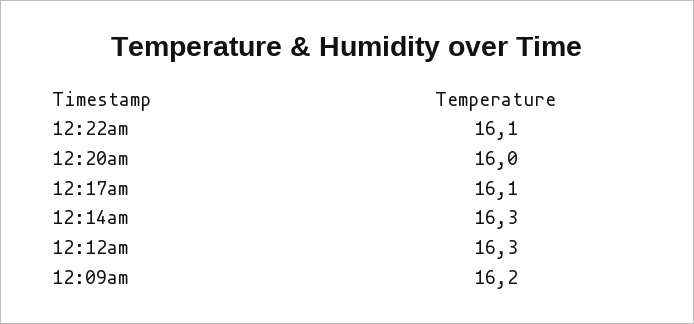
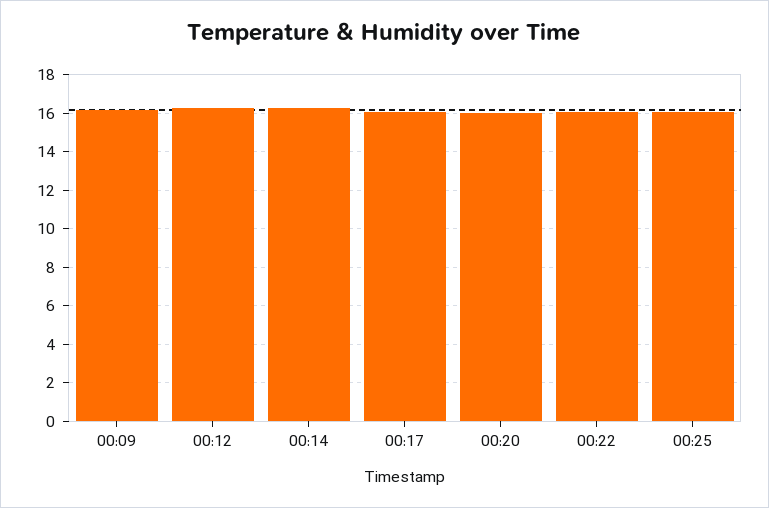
00:25: none -> 16

